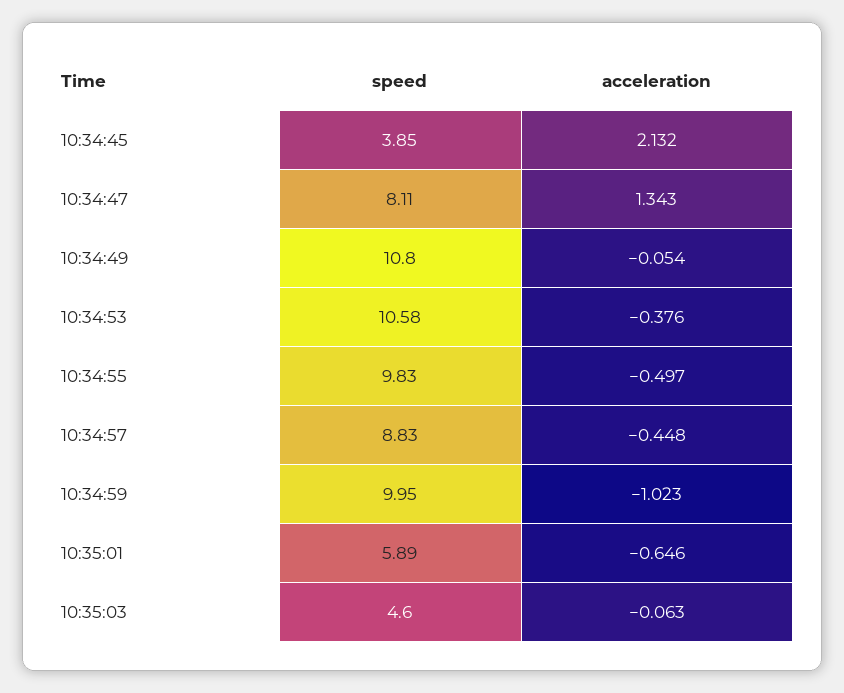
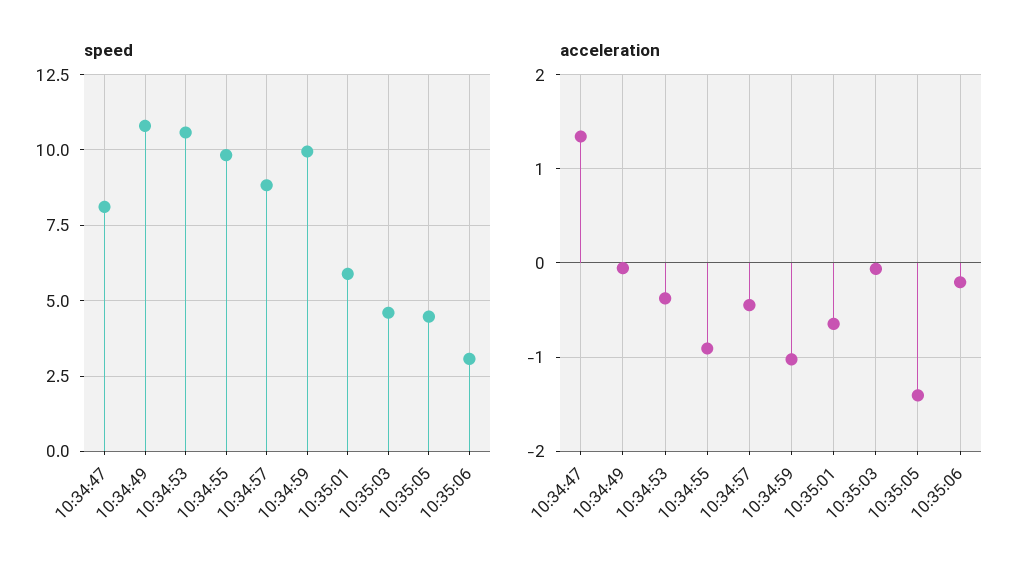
speed, 10:34:45: 3.85 -> none
acceleration, 10:34:45: 2.132 -> none
acceleration, 10:34:55: -0.497 -> -0.9
speed, 10:35:05: none -> 4.5
speed, 10:35:06: none -> 3
acceleration, 10:35:05: none -> -1.4
acceleration, 10:35:06: none -> -0.2

